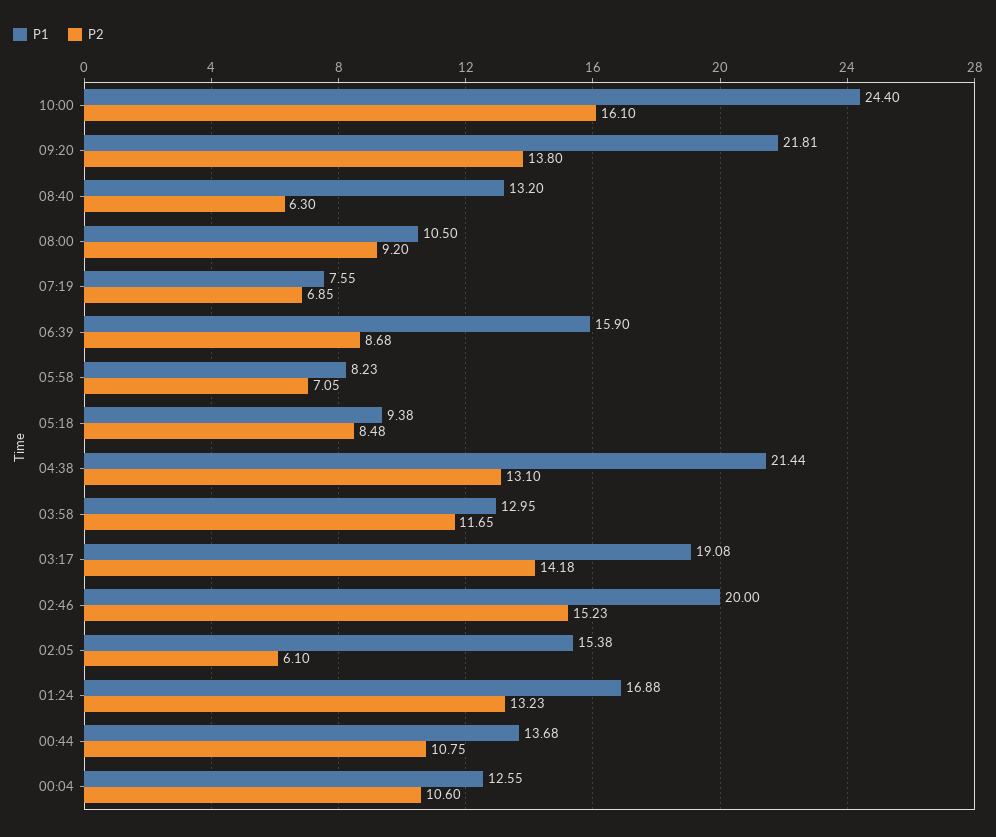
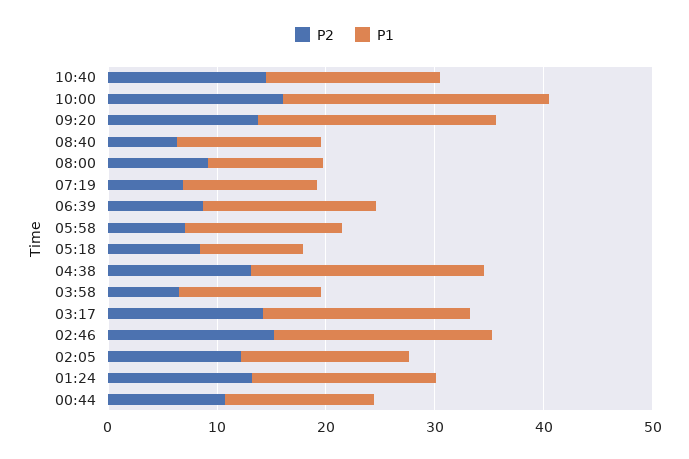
P1, 07:19: 7.55 -> 12
P1, 05:58: 8.23 -> 14
P2, 03:58: 11.65 -> 6
P2, 02:05: 6.1 -> 12
P1, 00:04: 12.55 -> none
P2, 00:04: 10.6 -> none
P2, 10:40: none -> 14
P1, 10:40: none -> 16

